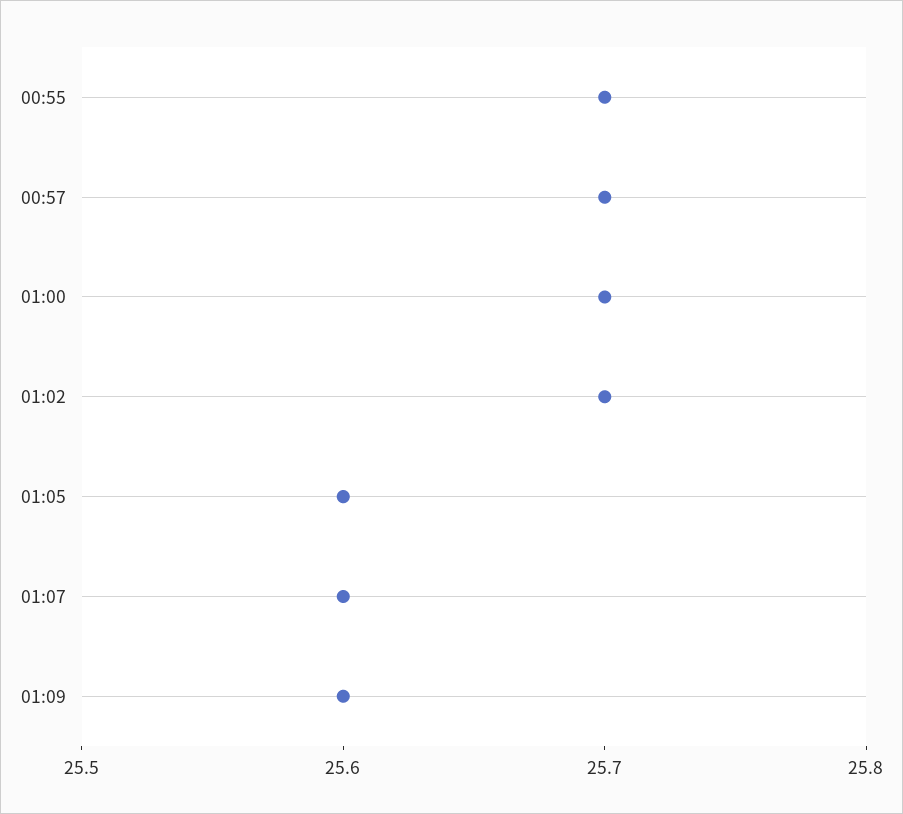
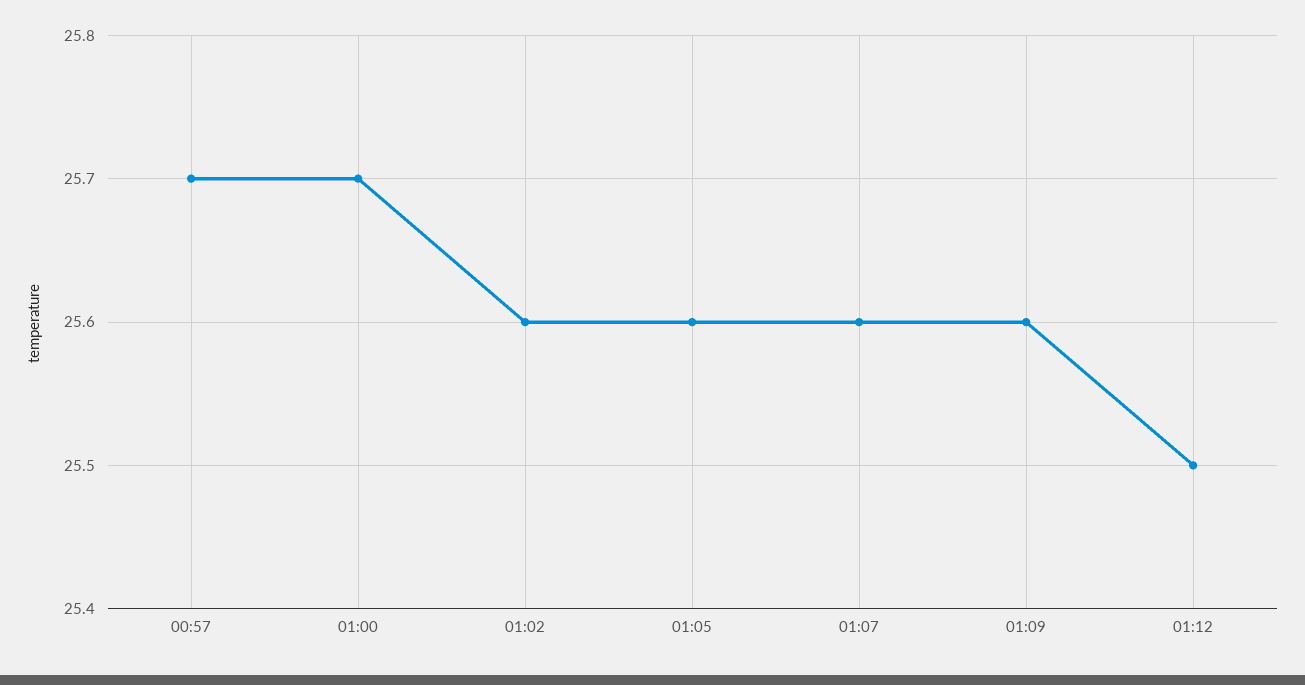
00:55: 25.7 -> none
01:02: 25.7 -> 25.6
01:12: none -> 25.5

